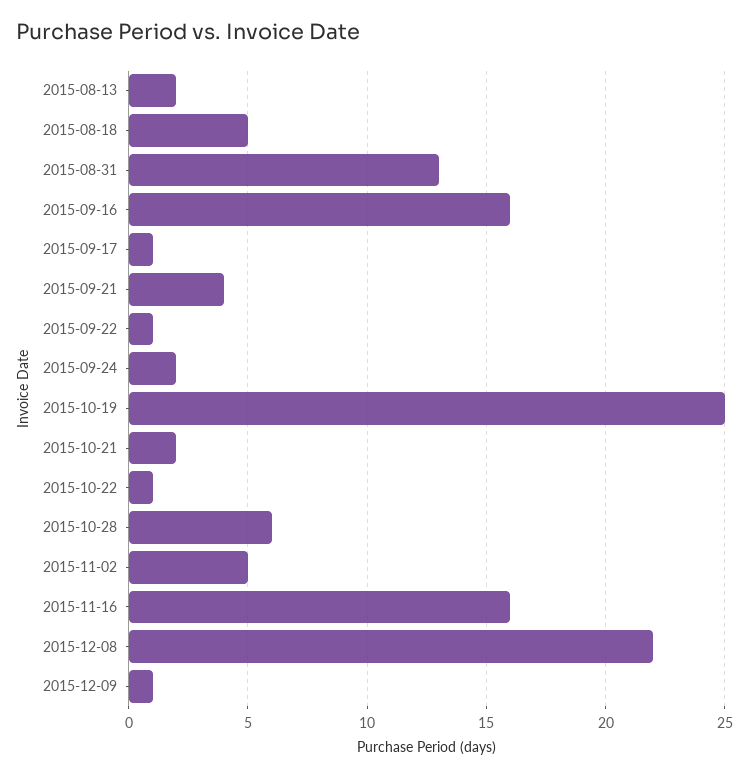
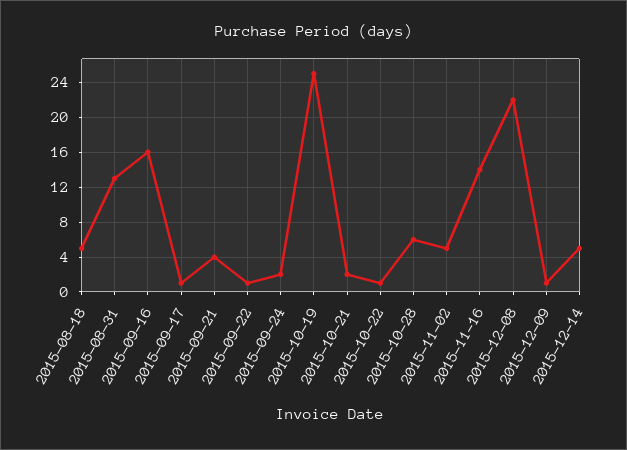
2015-08-13: 2 -> none
2015-11-16: 16 -> 14
2015-12-14: none -> 5

